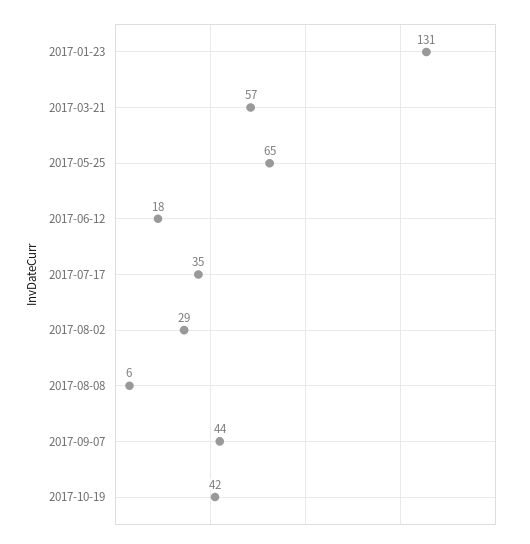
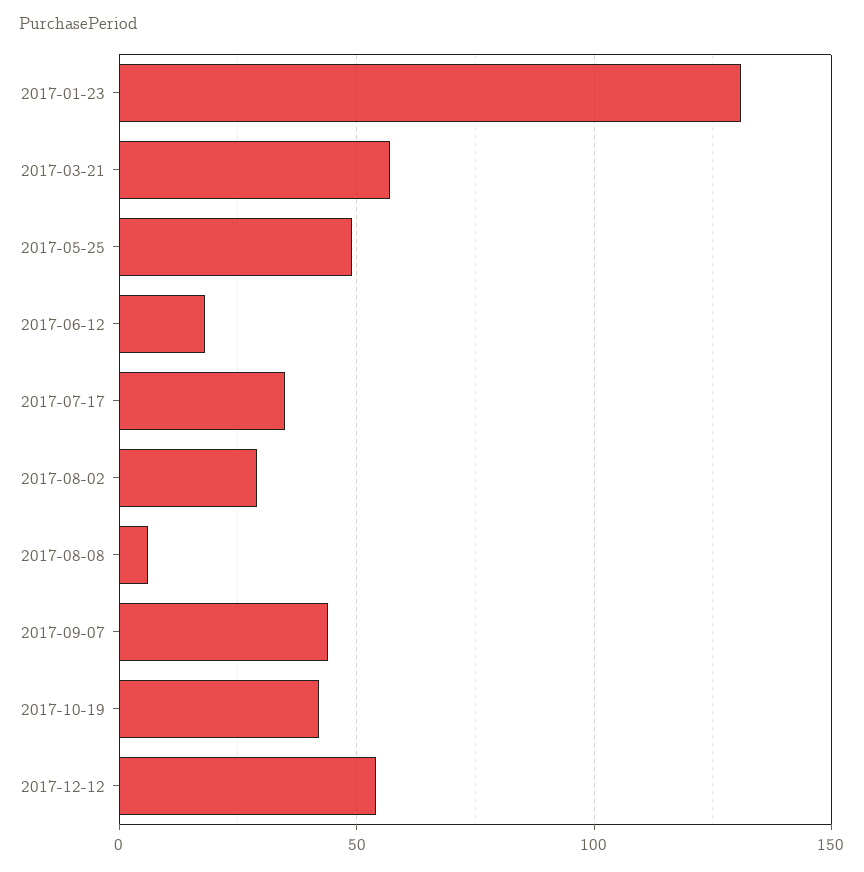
2017-05-25: 65 -> 50
2017-12-12: none -> 55

